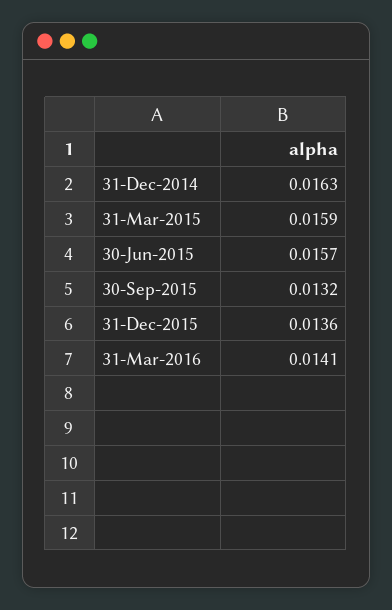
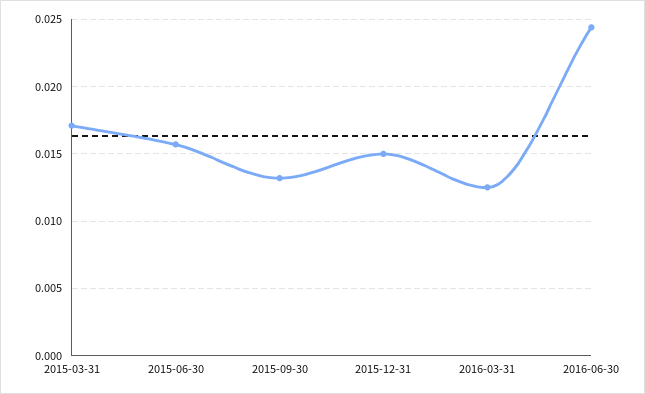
31-Dec-2014: 0.0163 -> none
31-Mar-2015: 0.0159 -> 0.017
31-Dec-2015: 0.0136 -> 0.015
31-Mar-2016: 0.0141 -> 0.0125
2016-06-30: none -> 0.0245

